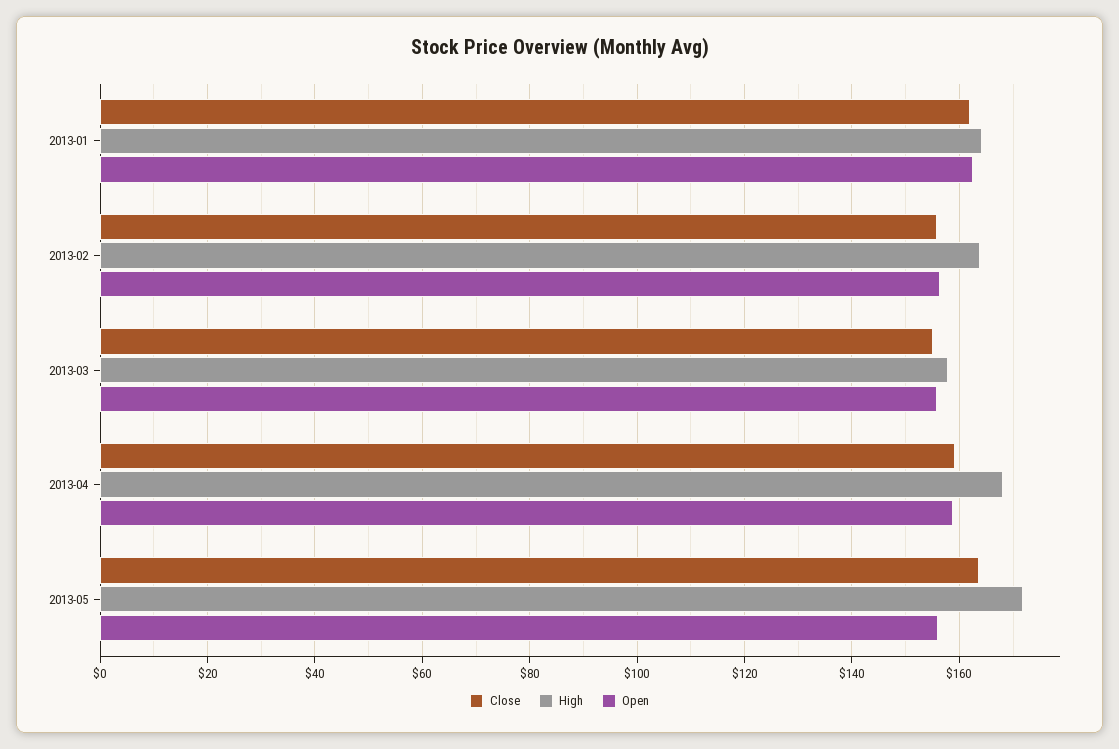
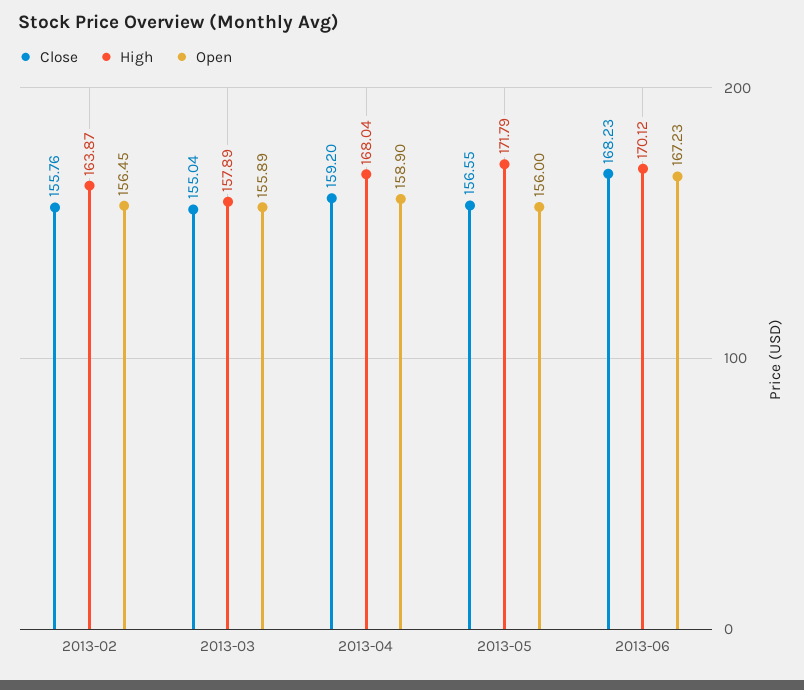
Close, 2013-01: 162 -> none
High, 2013-01: 164 -> none
Open, 2013-01: 162 -> none
Close, 2013-05: 164 -> 156.55
Close, 2013-06: none -> 168.23
High, 2013-06: none -> 170.12
Open, 2013-06: none -> 167.23

